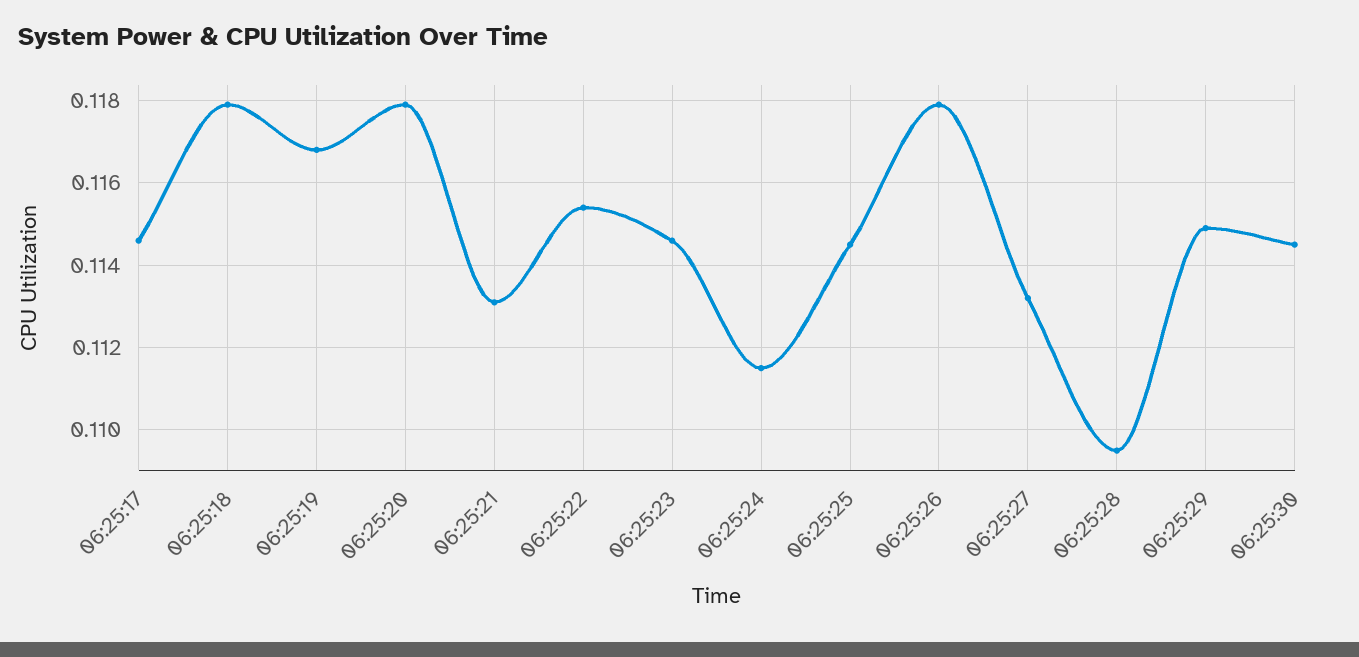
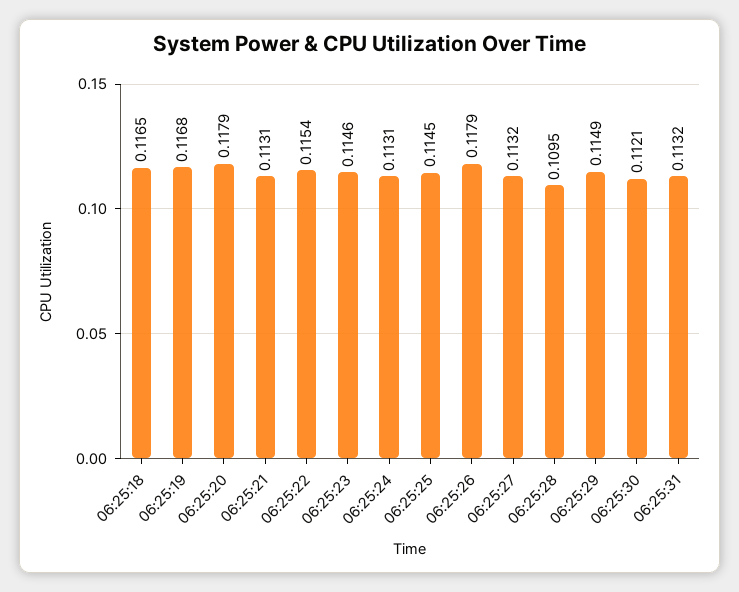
06:25:17: 0.1145 -> none
06:25:18: 0.118 -> 0.1165
06:25:24: 0.1115 -> 0.1131
06:25:30: 0.1145 -> 0.1121
06:25:31: none -> 0.1132

